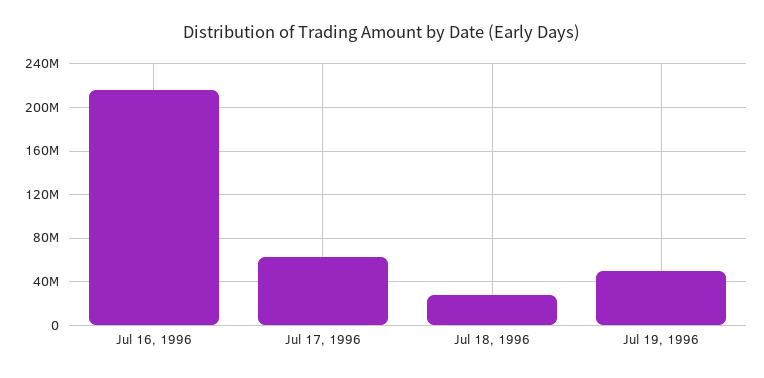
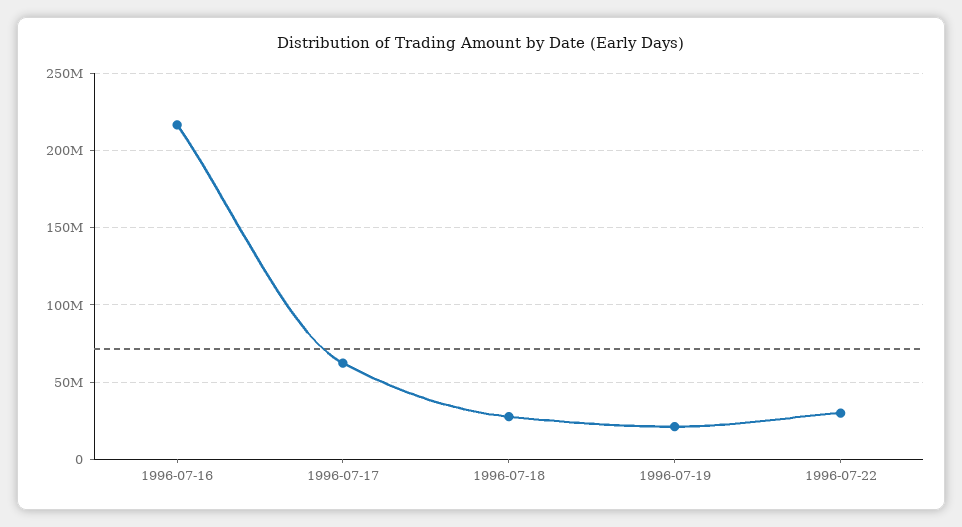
Jul 19, 1996: 50000000 -> 20000000
1996-07-22: none -> 30000000

